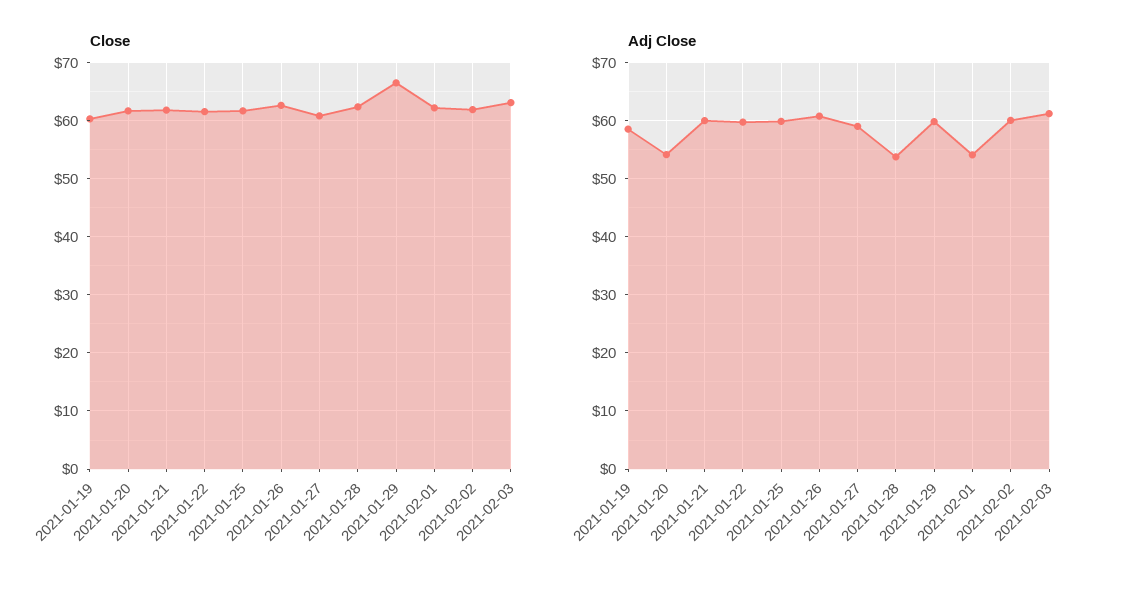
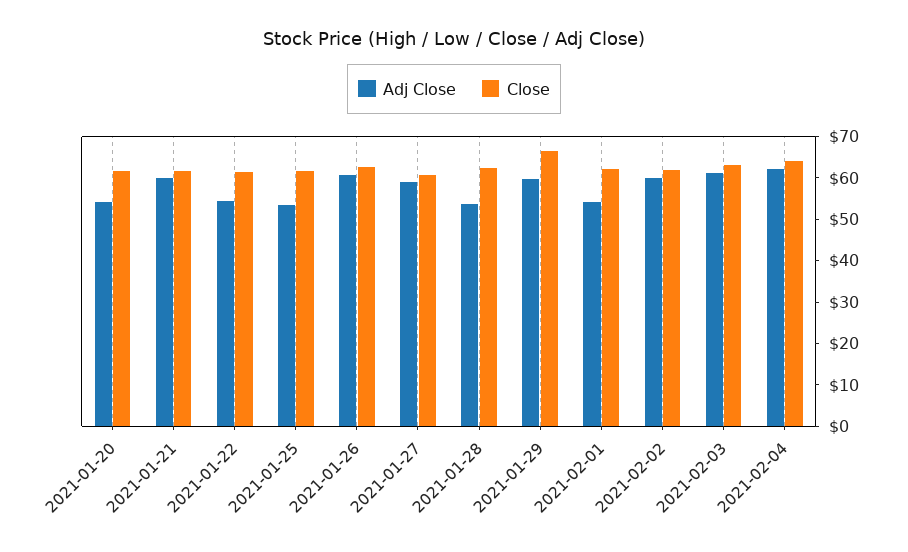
Close, 2021-01-19: 60 -> none
Adj Close, 2021-01-19: 58 -> none
Adj Close, 2021-01-22: 60 -> 54
Adj Close, 2021-01-25: 60 -> 54
Adj Close, 2021-02-04: none -> 62
Close, 2021-02-04: none -> 64

